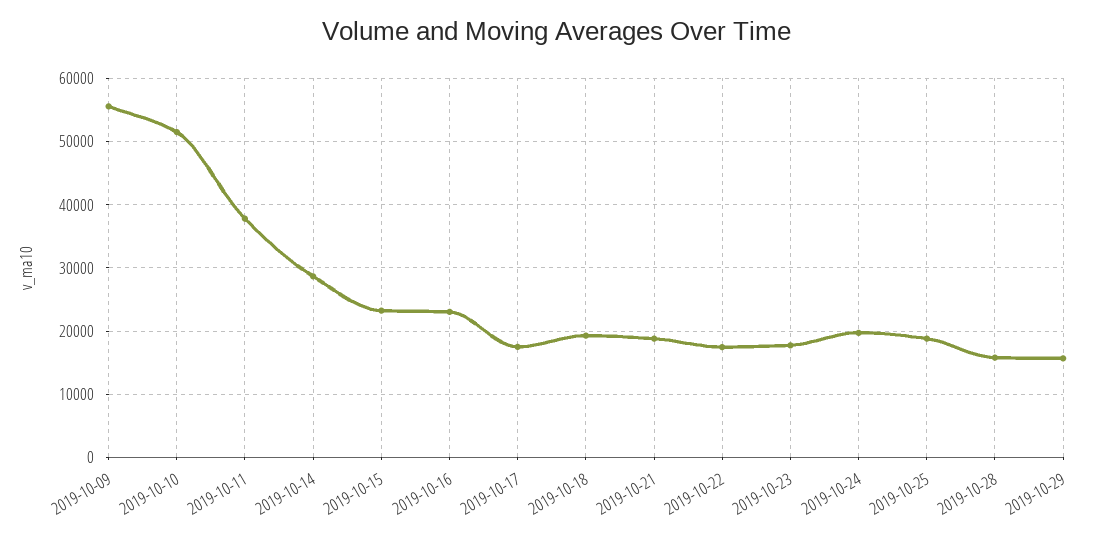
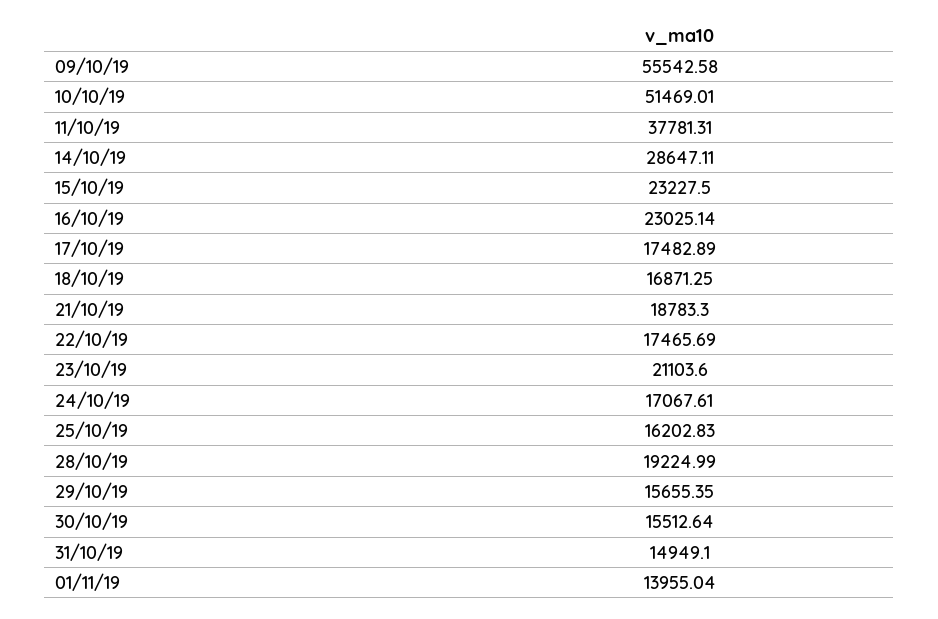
2019-10-18: 19000 -> 16871.25
2019-10-23: 18000 -> 21103.6
2019-10-24: 20000 -> 17067.61
2019-10-25: 19000 -> 16202.83
2019-10-28: 16000 -> 19224.99
30/10/19: none -> 15512.64
31/10/19: none -> 14949.1
01/11/19: none -> 13955.04

